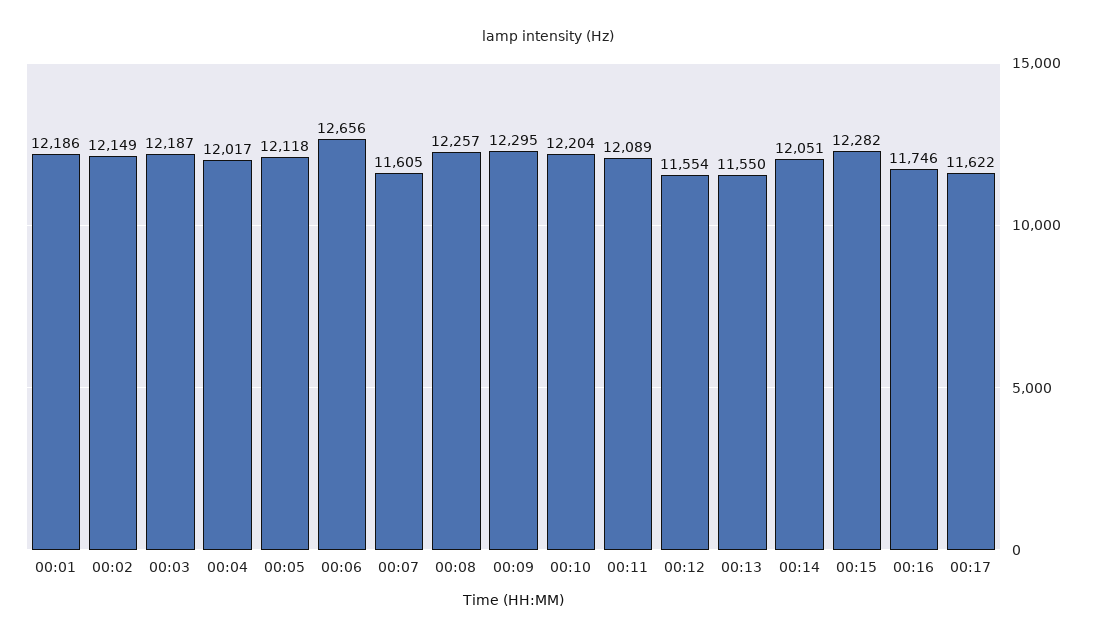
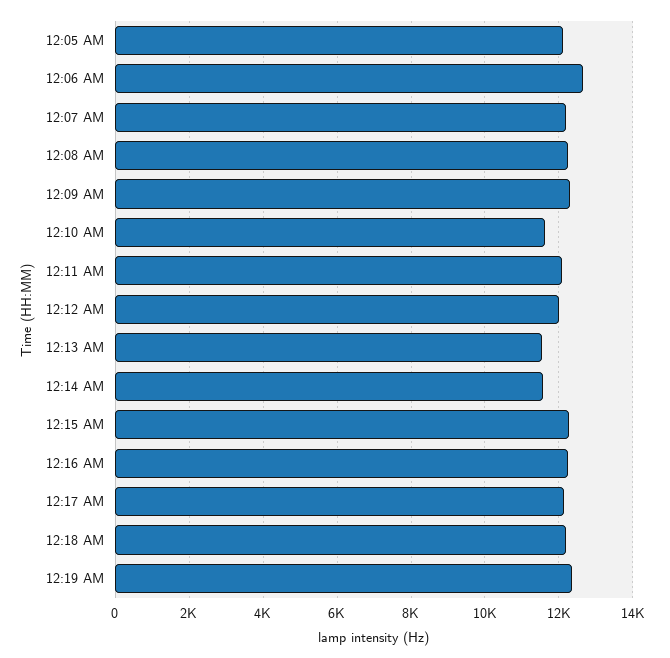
00:01: 12186 -> none
00:02: 12149 -> none
00:03: 12187 -> none
00:04: 12017 -> none
00:07: 11605 -> 12200
00:10: 12204 -> 11600
00:12: 11554 -> 12000
00:14: 12051 -> 11600
00:16: 11746 -> 12200
00:17: 11622 -> 12200
12:18 AM: none -> 12200
12:19 AM: none -> 12400

